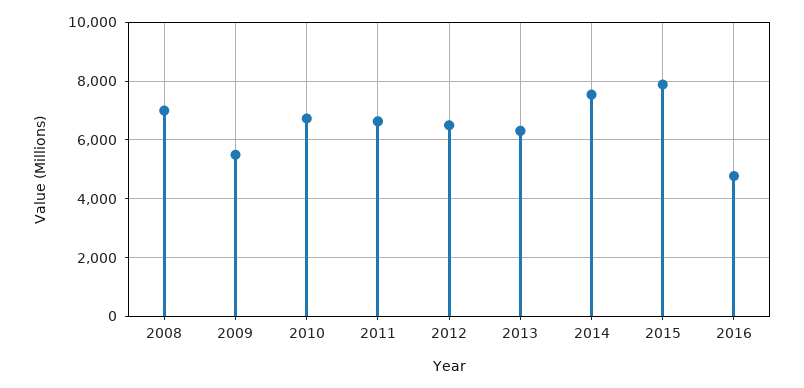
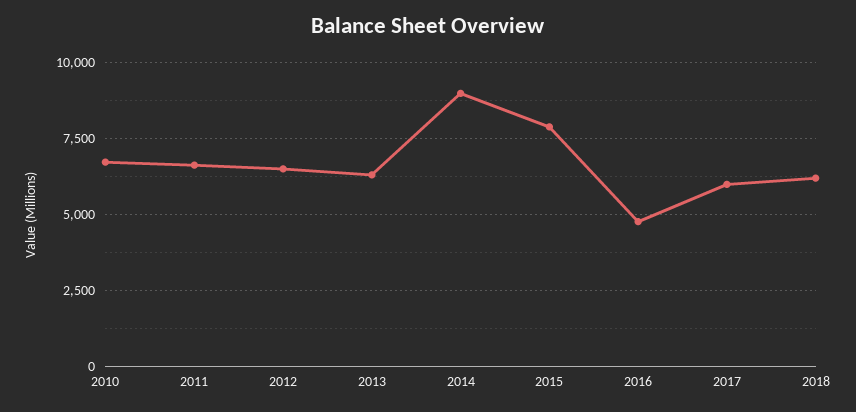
2008: 7000 -> none
2009: 5500 -> none
2014: 7500 -> 9000
2017: none -> 6000
2018: none -> 6250

